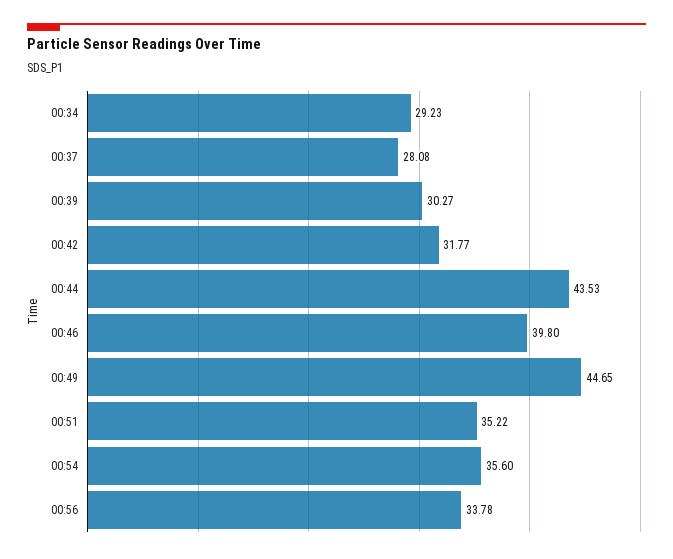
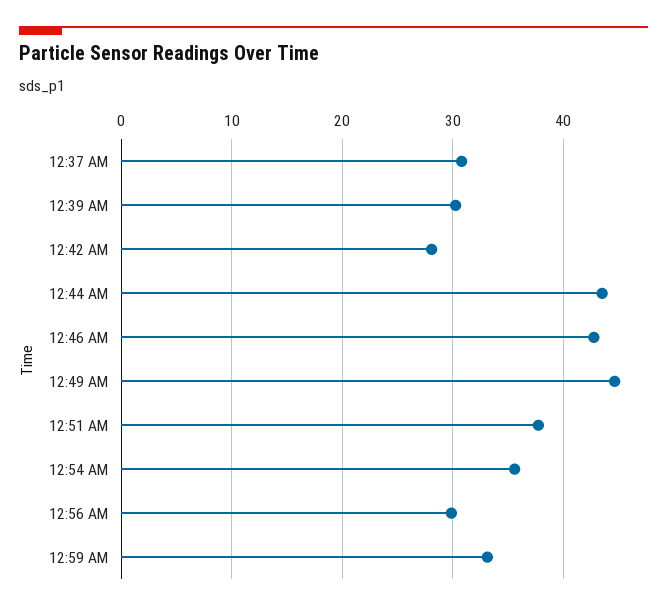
00:34: 29.23 -> none
00:37: 28.08 -> 31
00:42: 31.77 -> 28
00:46: 39.8 -> 43
00:51: 35.22 -> 38
00:56: 33.78 -> 30
12:59 AM: none -> 33

